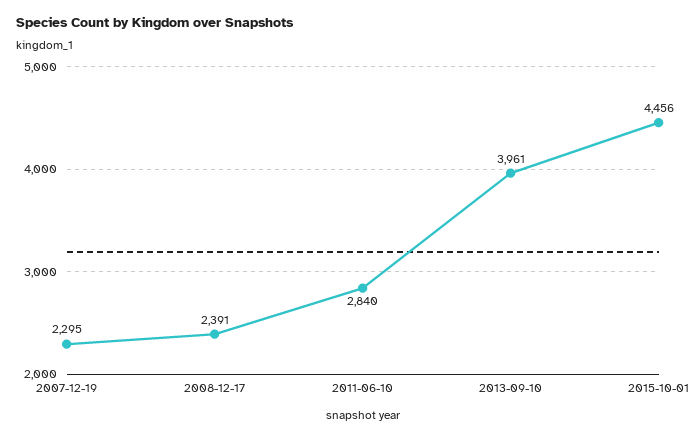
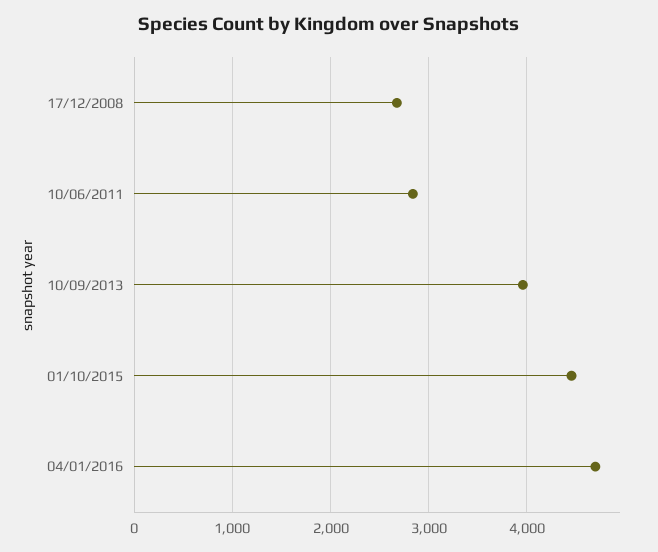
2007-12-19: 2295 -> none
2008-12-17: 2391 -> 2700
04/01/2016: none -> 4700

